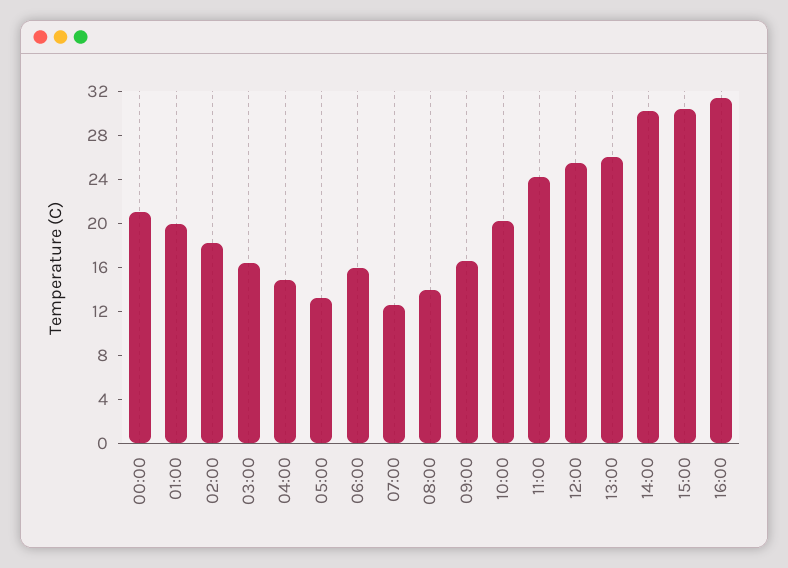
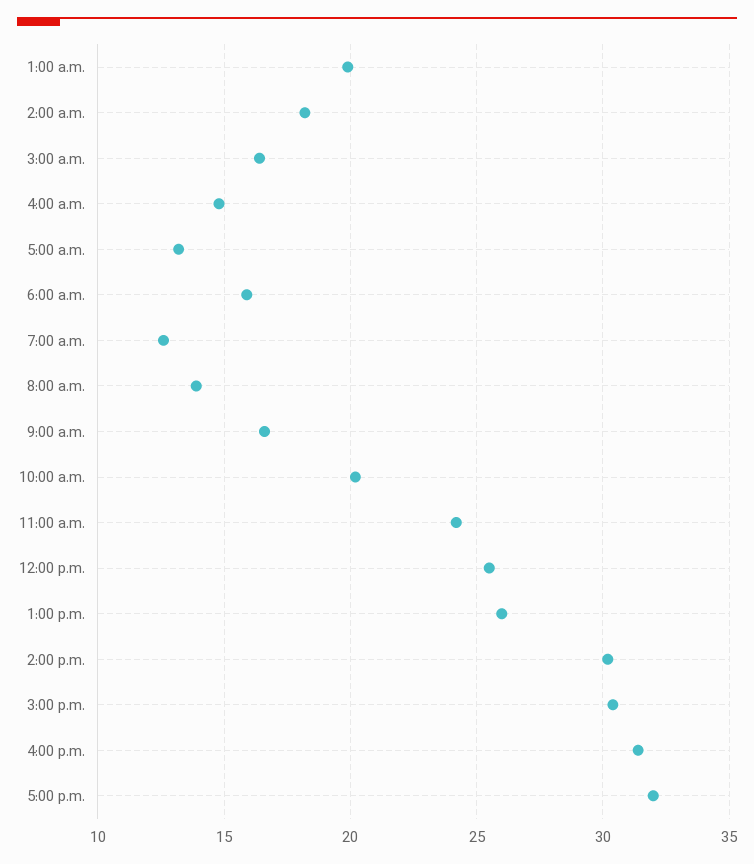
00:00: 21 -> none
5:00 p.m.: none -> 32

